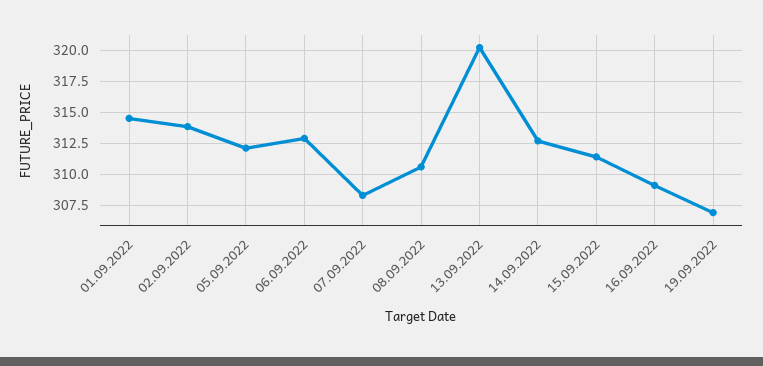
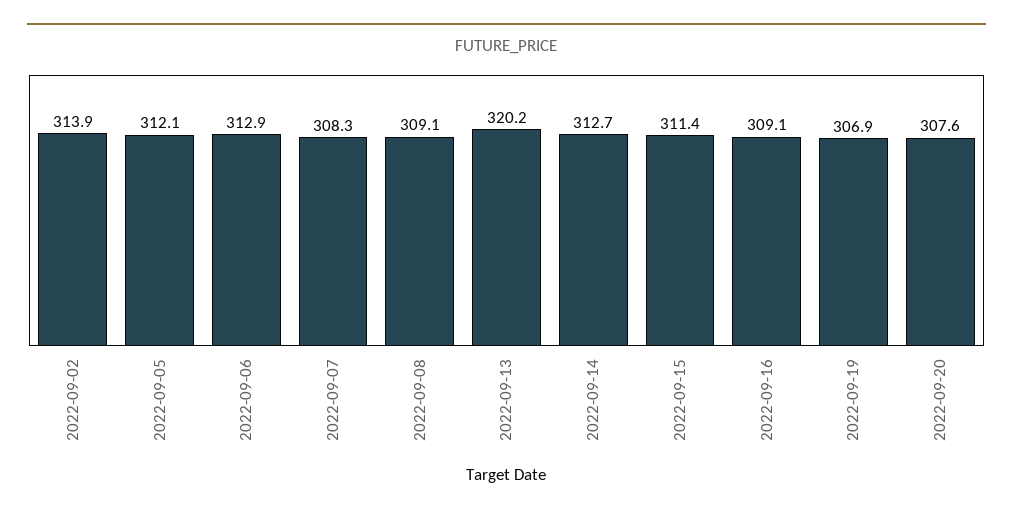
01.09.2022: 314.5 -> none
08.09.2022: 310.5 -> 309.1
2022-09-20: none -> 307.6

